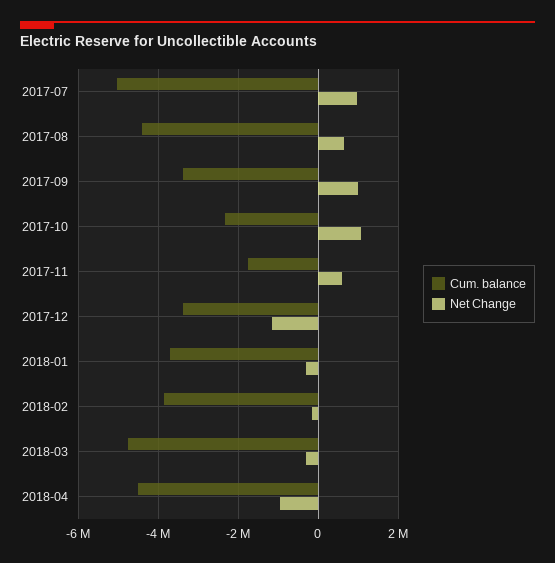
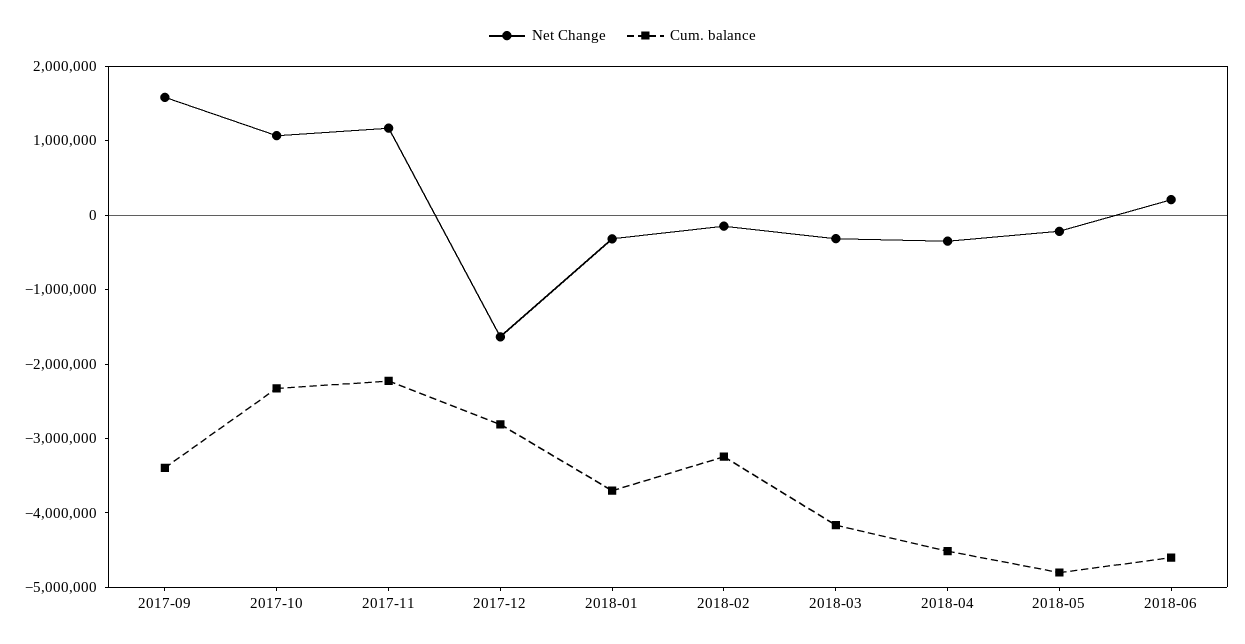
Cum. balance, 2017-07: -5000000 -> none
Net Change, 2017-07: 1000000 -> none
Cum. balance, 2017-08: -4400000 -> none
Net Change, 2017-08: 600000 -> none
Net Change, 2017-09: 1000000 -> 1600000
Cum. balance, 2017-11: -1800000 -> -2200000
Net Change, 2017-11: 600000 -> 1200000
Cum. balance, 2017-12: -3400000 -> -2800000
Net Change, 2017-12: -1200000 -> -1600000
Cum. balance, 2018-02: -3800000 -> -3200000
Cum. balance, 2018-03: -4800000 -> -4200000
Net Change, 2018-04: -1000000 -> -400000
Net Change, 2018-05: none -> -200000
Cum. balance, 2018-05: none -> -4800000
Net Change, 2018-06: none -> 200000
Cum. balance, 2018-06: none -> -4600000

